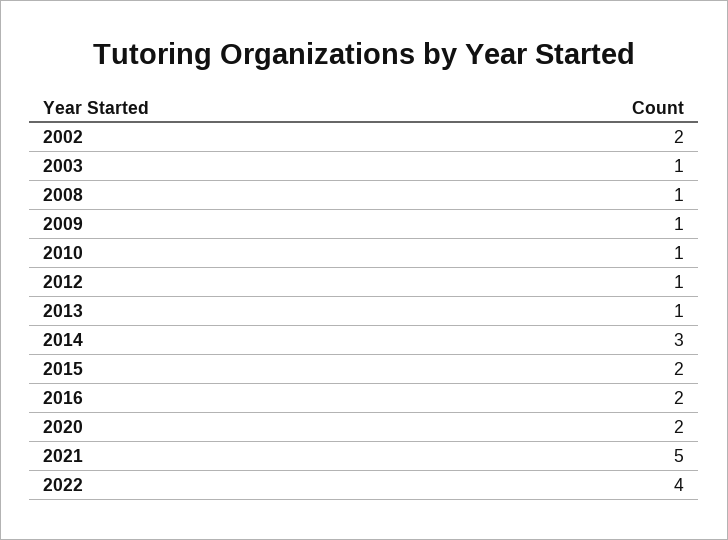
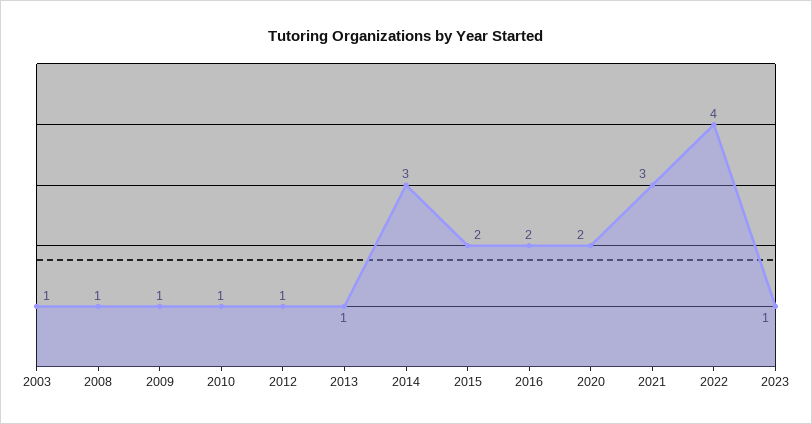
2002: 2 -> none
2021: 5 -> 3
2023: none -> 1

